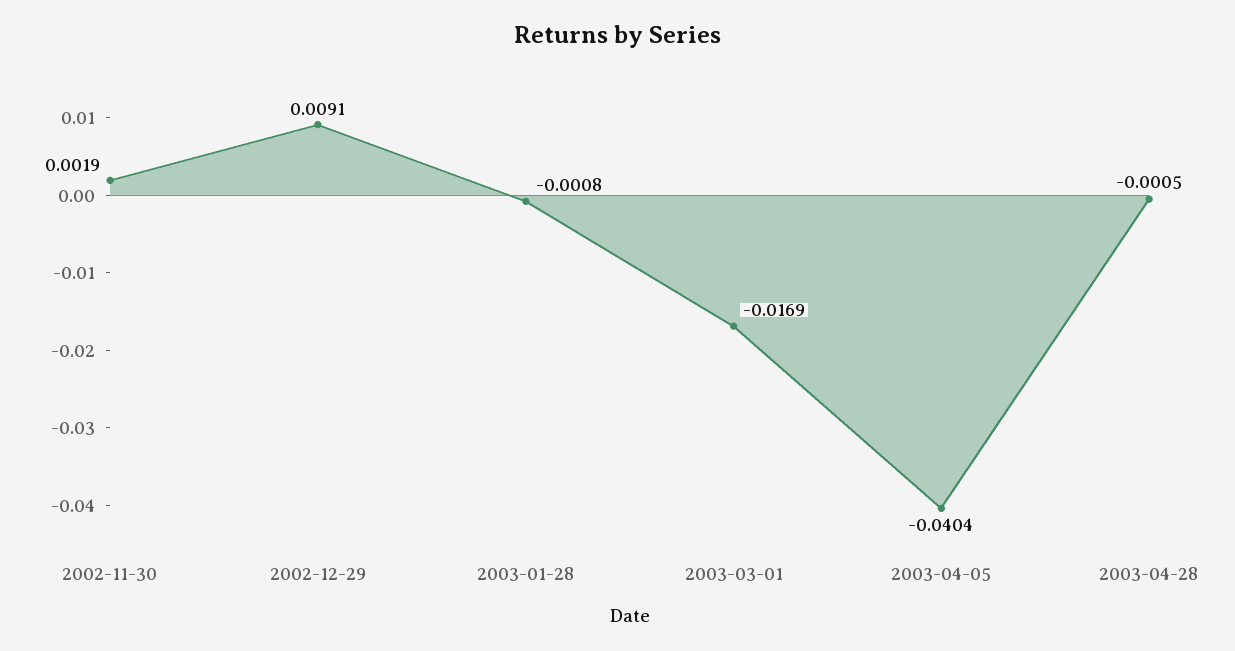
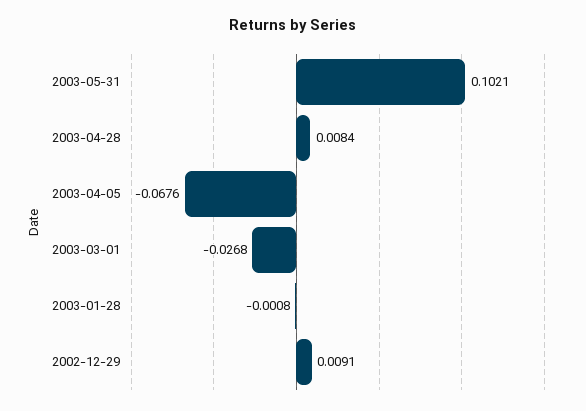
2002-11-30: 0.0019 -> none
2003-03-01: -0.0169 -> -0.0268
2003-04-05: -0.0404 -> -0.0676
2003-04-28: -0.0005 -> 0.0084
2003-05-31: none -> 0.1021

